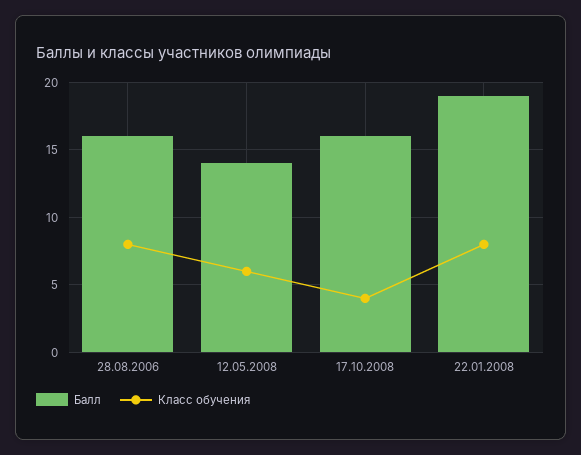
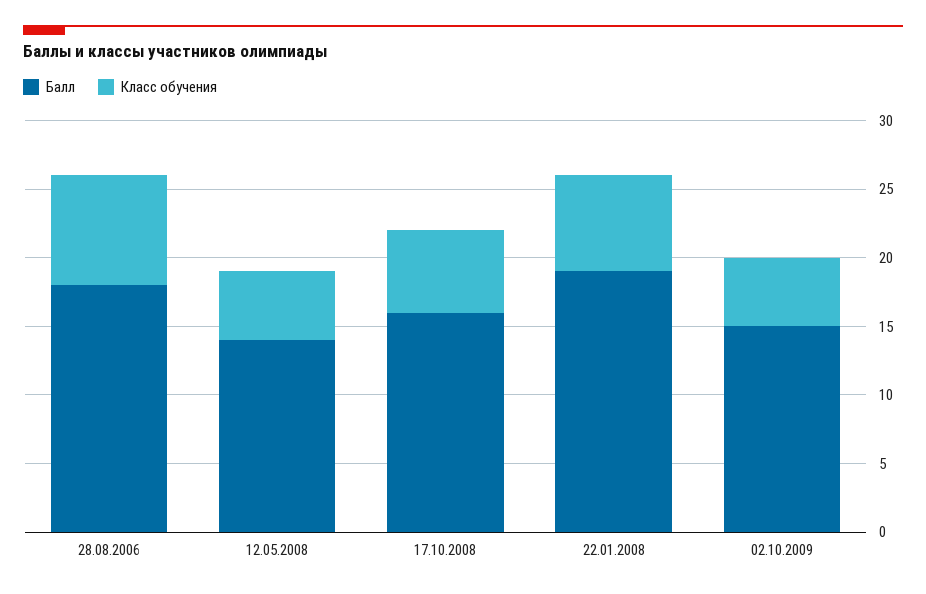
Балл, 28.08.2006: 16 -> 18
Класс обучения, 12.05.2008: 6 -> 5
Класс обучения, 17.10.2008: 4 -> 6
Класс обучения, 22.01.2008: 8 -> 7
Балл, 02.10.2009: none -> 15
Класс обучения, 02.10.2009: none -> 5

